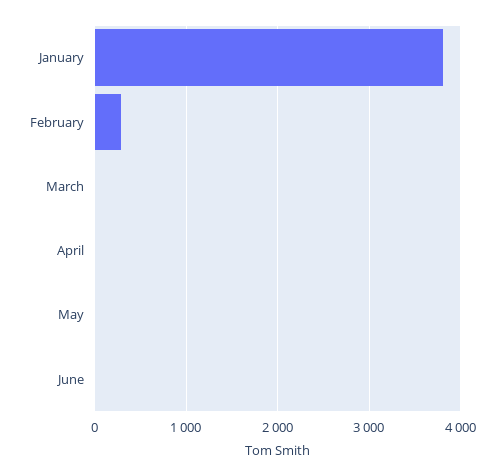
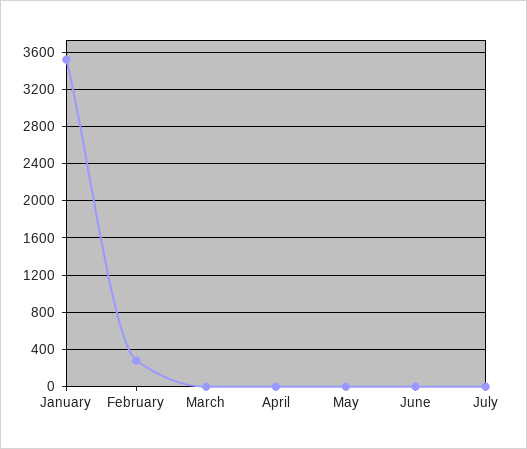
January: 3800 -> 3500
July: none -> 0

